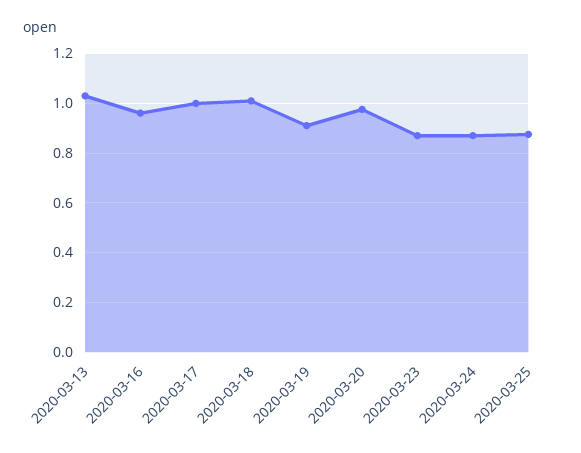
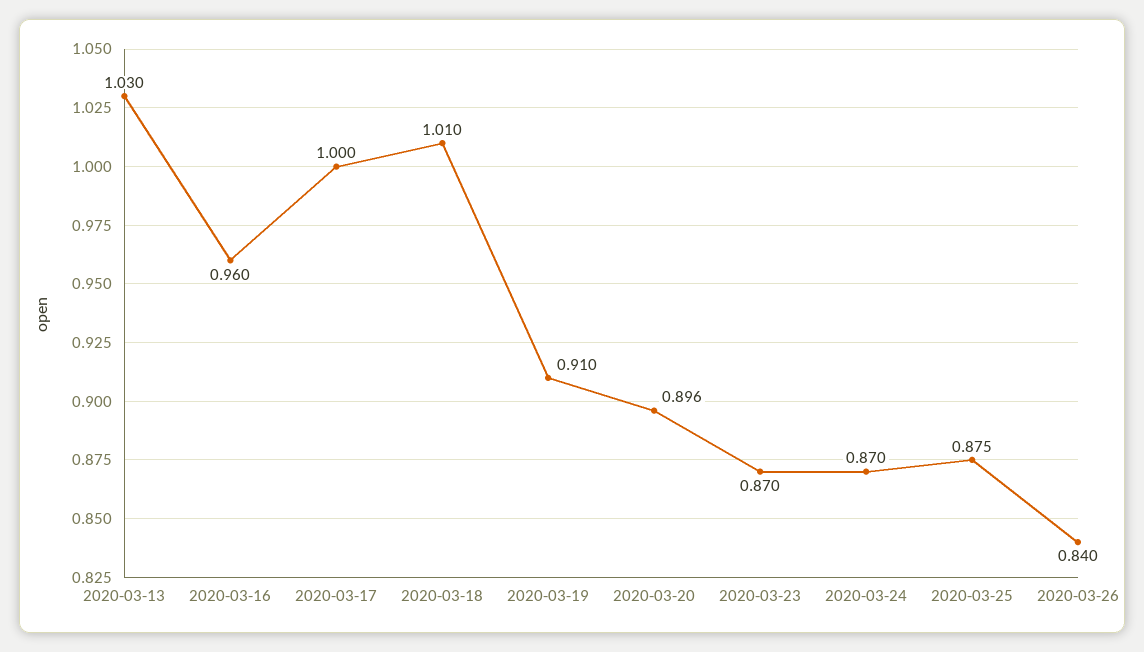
2020-03-20: 0.975 -> 0.896
2020-03-26: none -> 0.84

